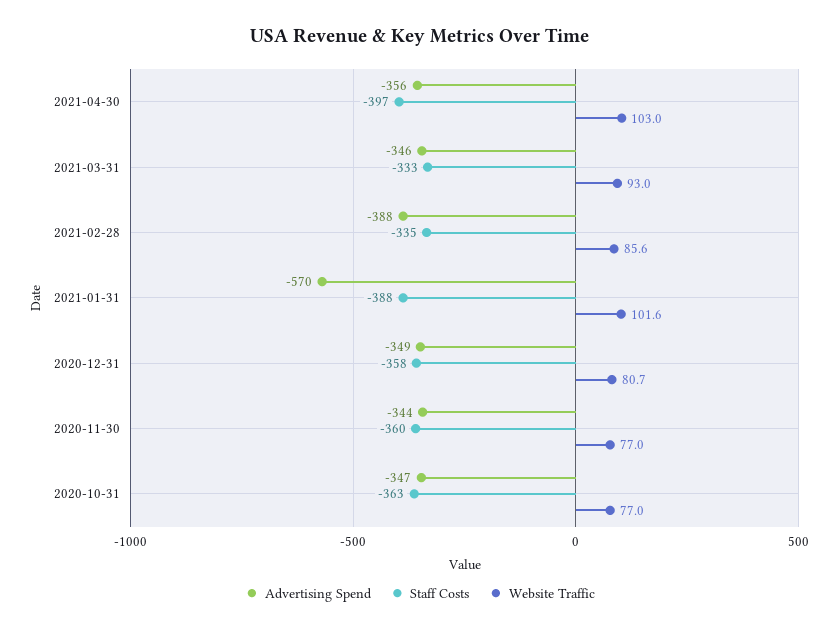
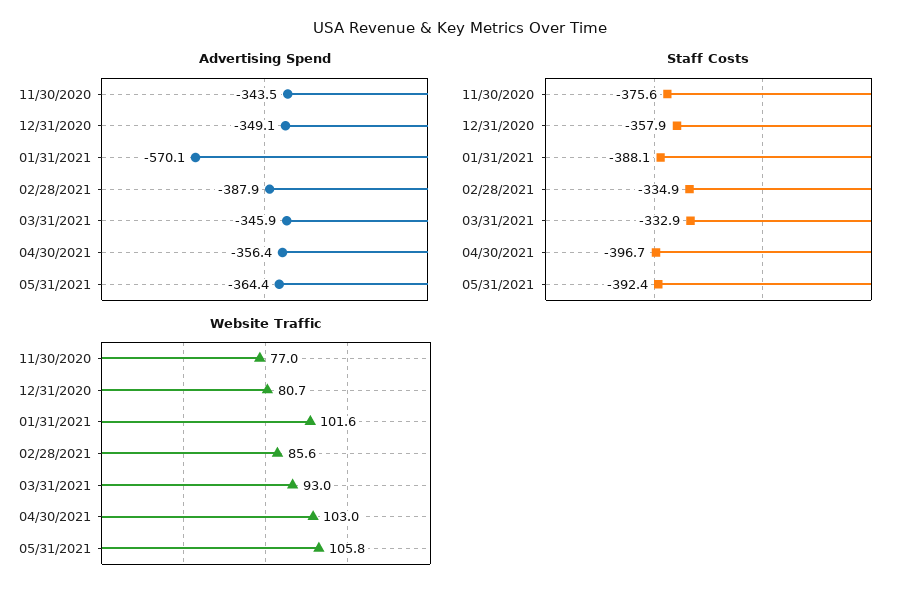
Staff Costs, 2020-11-30: -360 -> -375.6
Advertising Spend, 2020-10-31: -347 -> none
Staff Costs, 2020-10-31: -363 -> none
Website Traffic, 2020-10-31: 77 -> none
Advertising Spend, 05/31/2021: none -> -364.4
Staff Costs, 05/31/2021: none -> -392.4
Website Traffic, 05/31/2021: none -> 105.8

